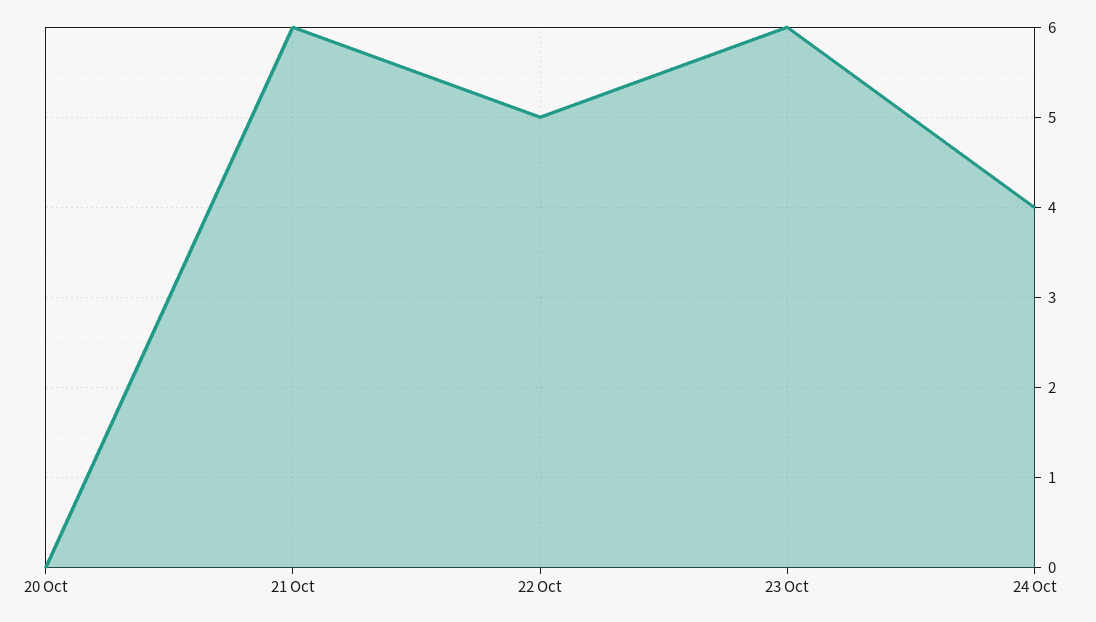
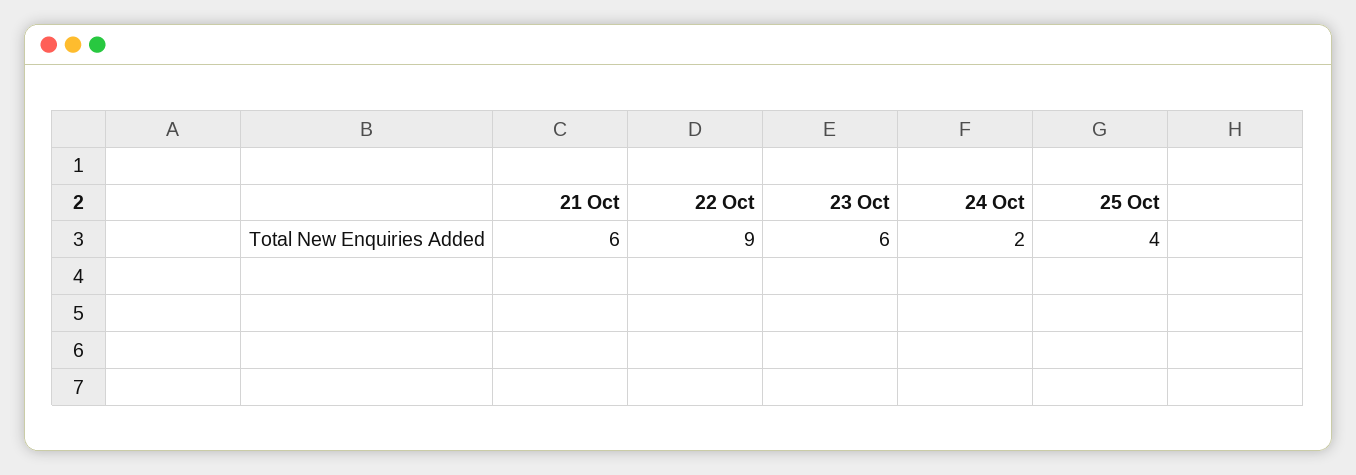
20 Oct: 0 -> none
22 Oct: 5 -> 9
24 Oct: 4 -> 2
25 Oct: none -> 4

